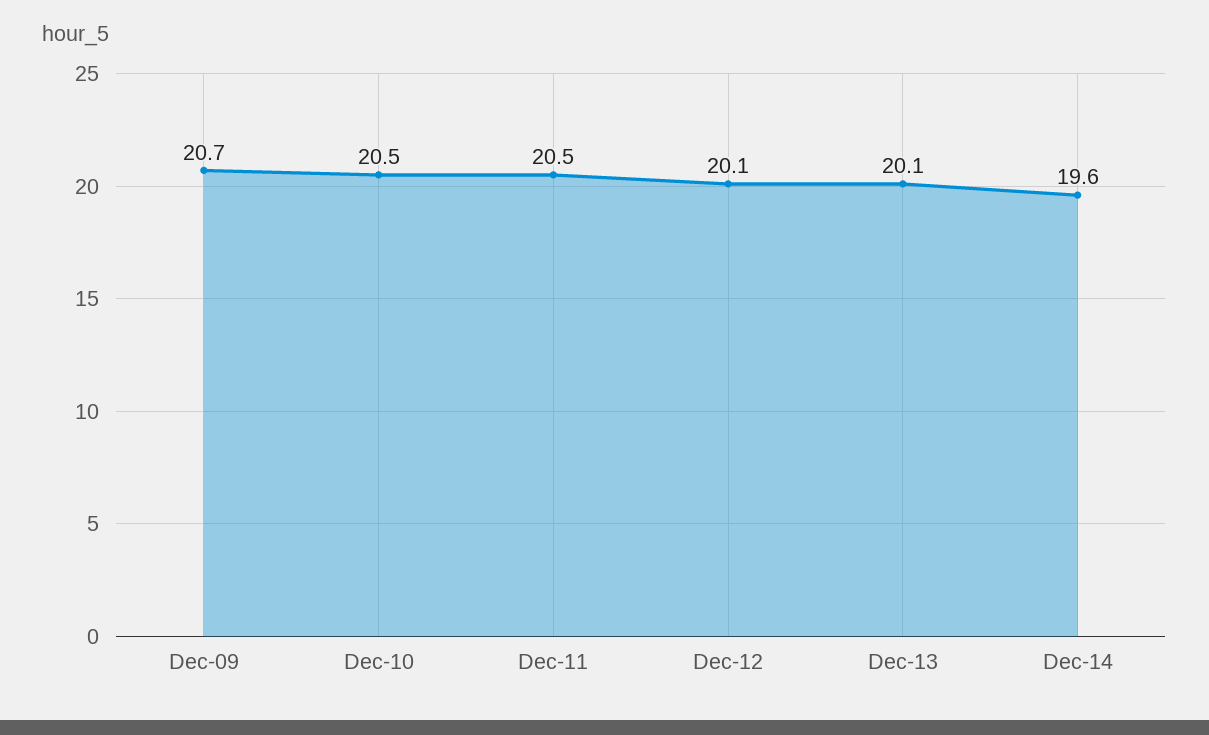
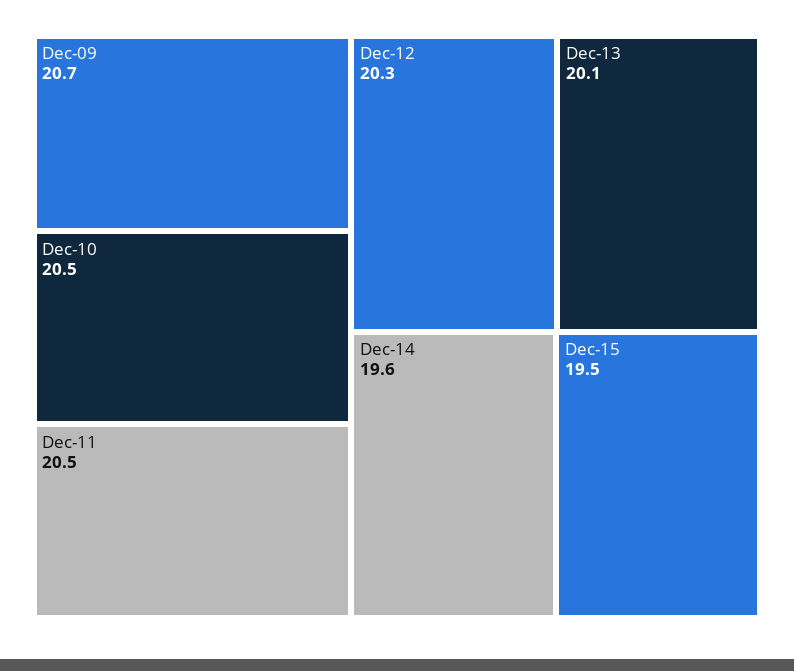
Dec-12: 20.1 -> 20.3
Dec-15: none -> 19.5

